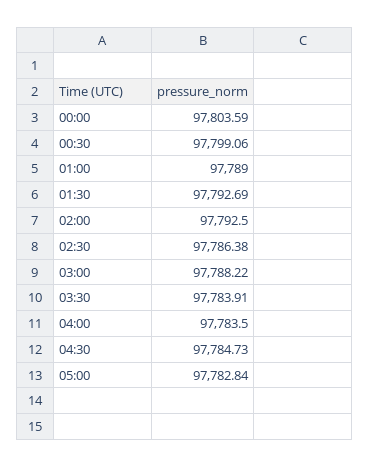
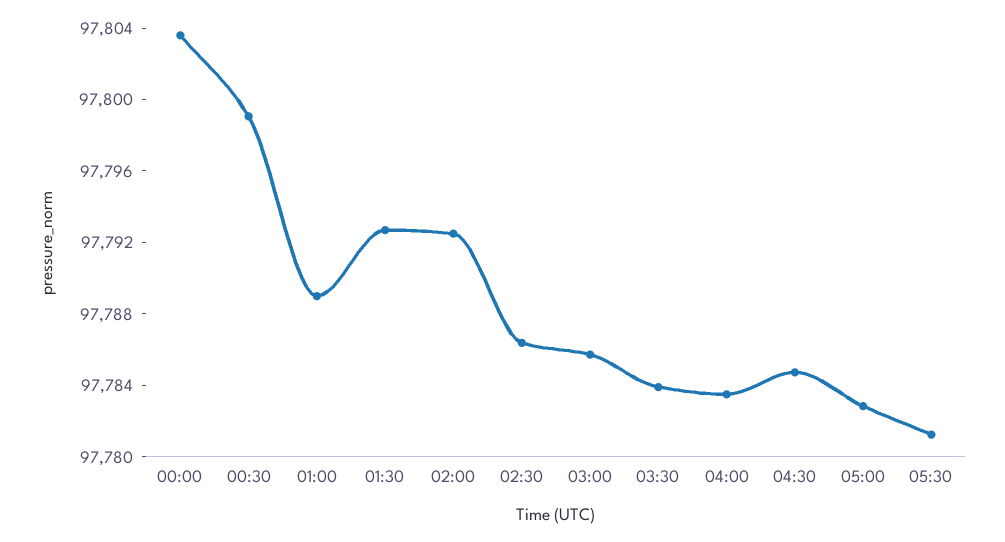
03:00: 97788.22 -> 97786
05:30: none -> 97781

